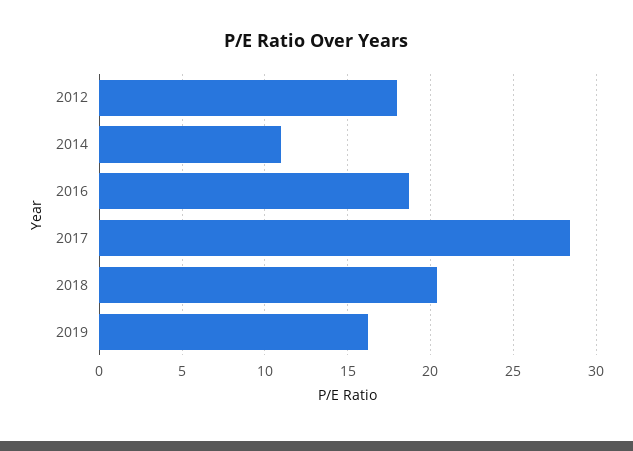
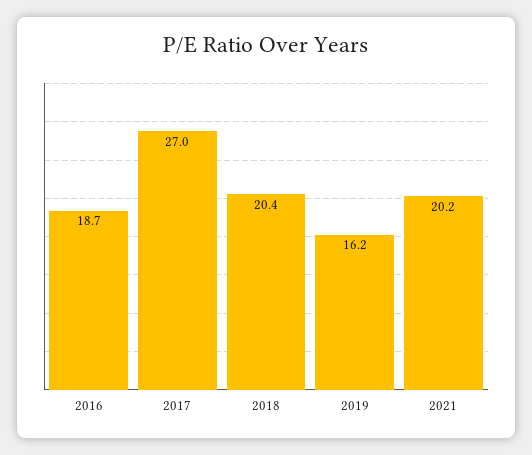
2012: 18 -> none
2014: 11 -> none
2017: 28.5 -> 27
2021: none -> 20.2

